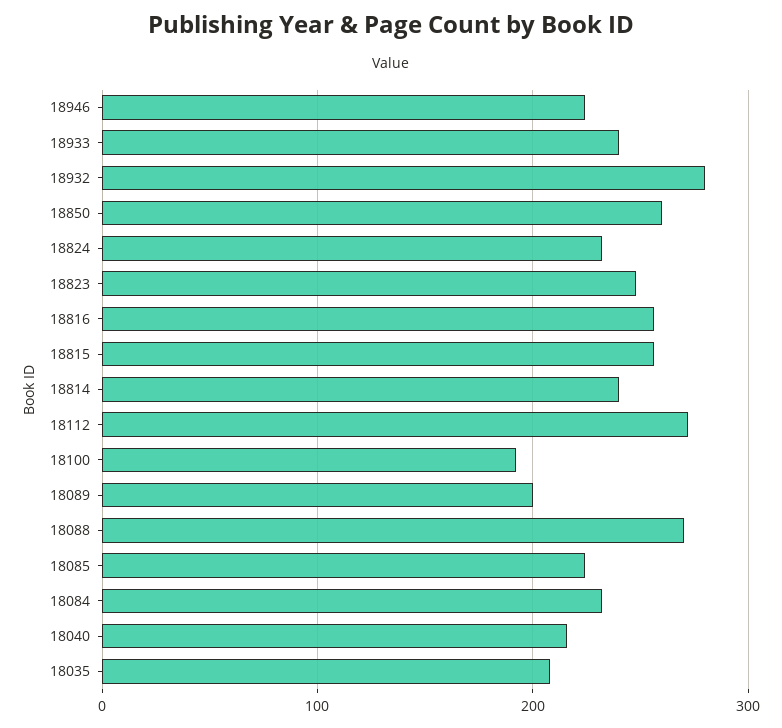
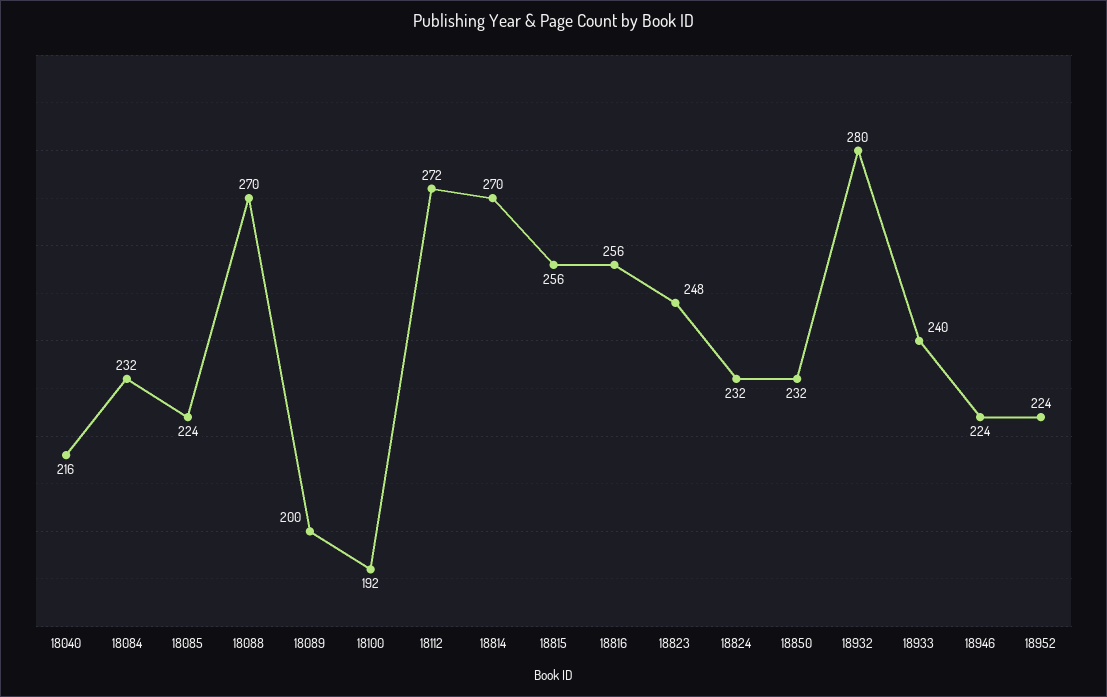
18850: 260 -> 232
18814: 240 -> 270
18035: 210 -> none
18952: none -> 224

